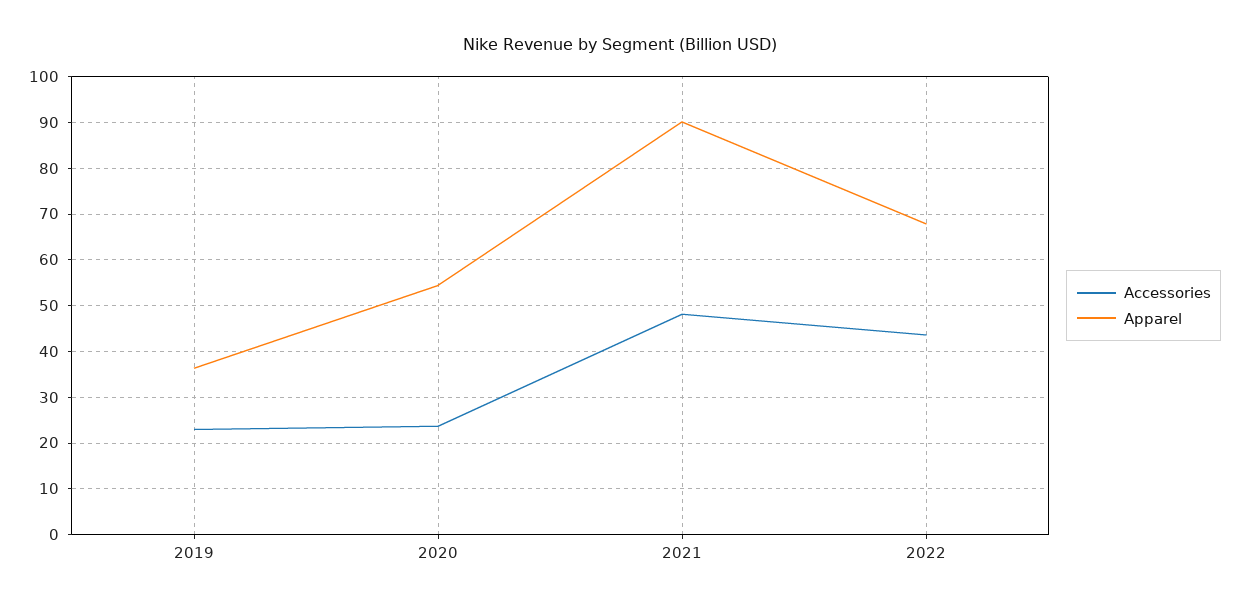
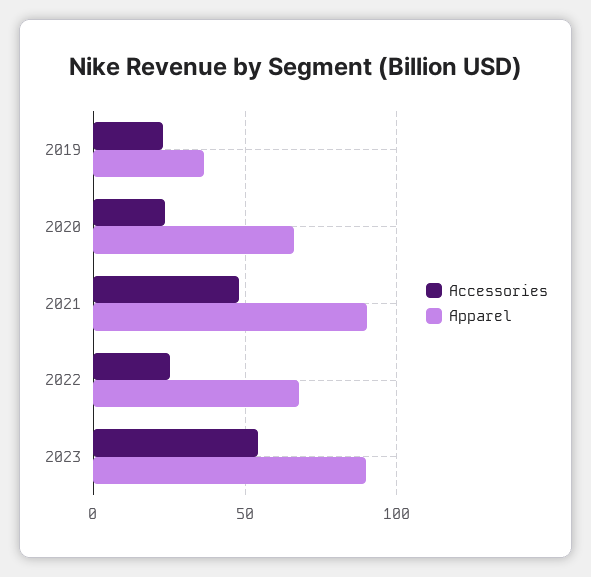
Apparel, 2020: 54 -> 65
Accessories, 2022: 44 -> 25
Accessories, 2023: none -> 55
Apparel, 2023: none -> 90

